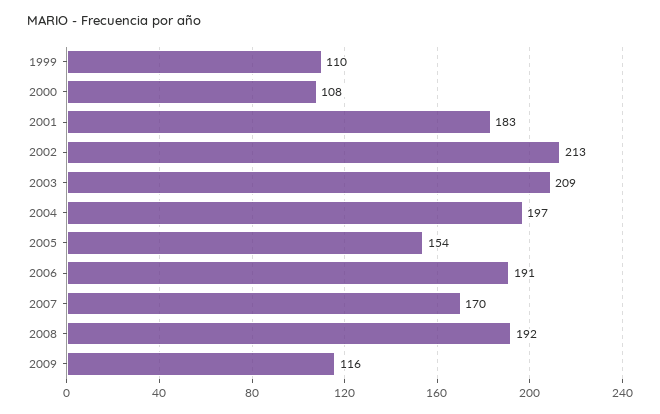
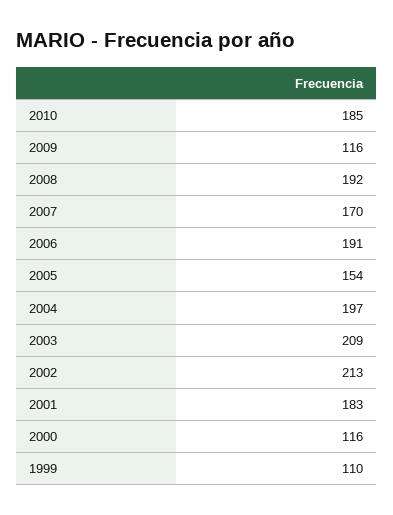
2000: 108 -> 116
2010: none -> 185

